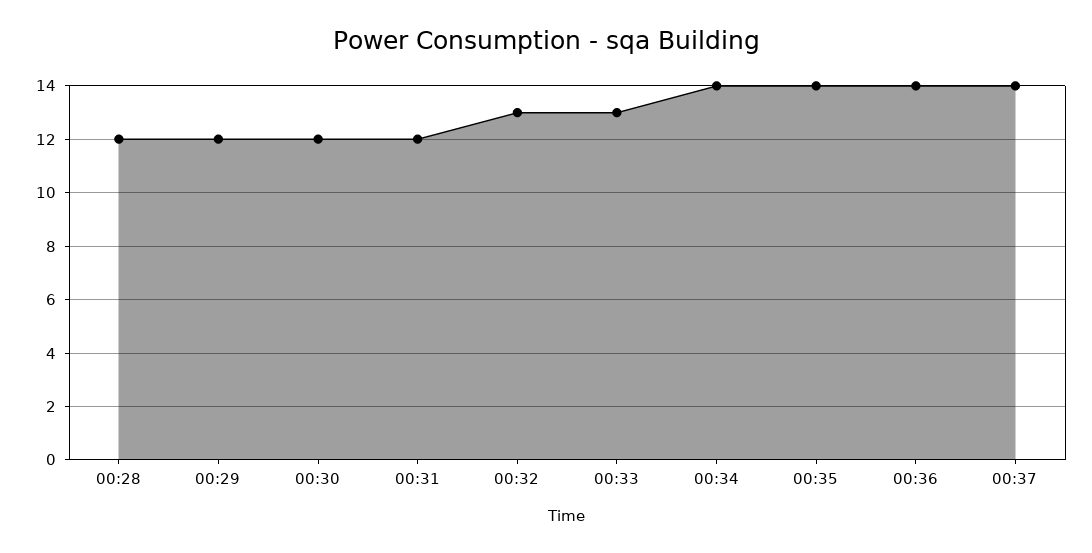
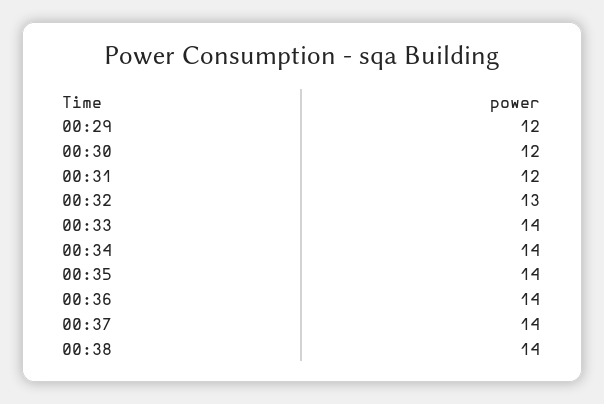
00:28: 12 -> none
00:33: 13 -> 14
00:38: none -> 14

